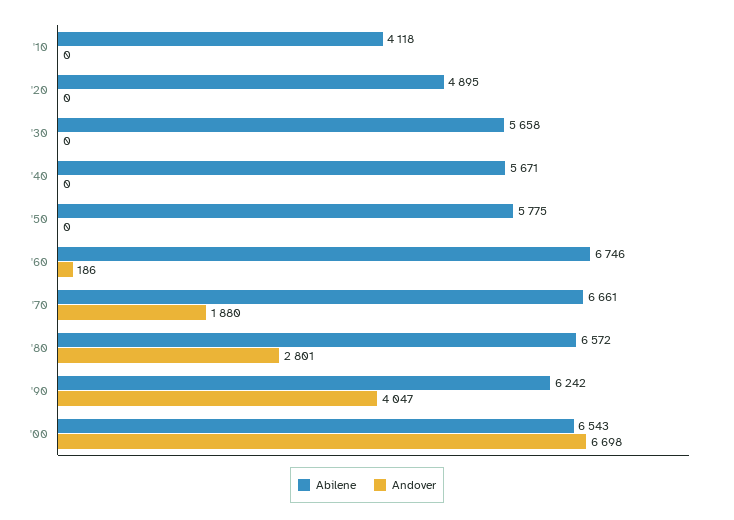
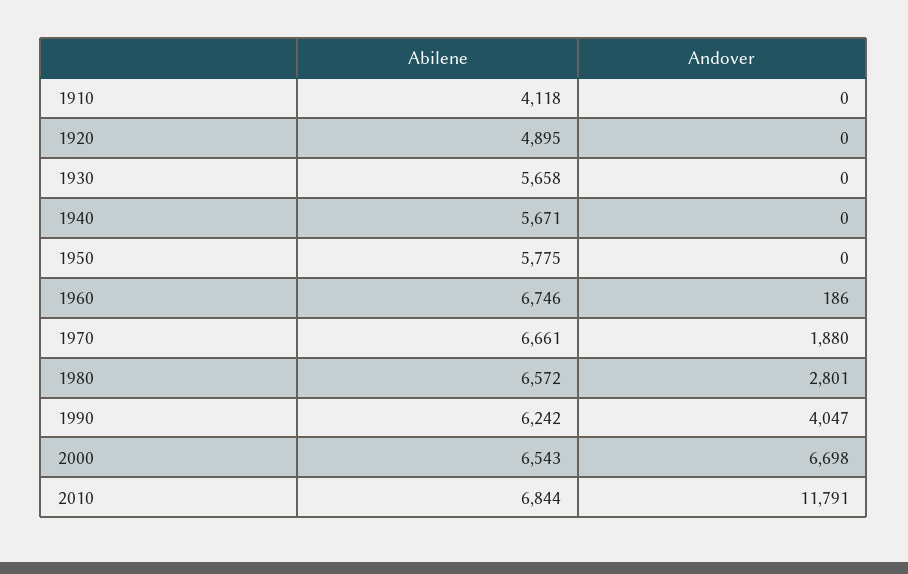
Abilene, 2010: none -> 6844
Andover, 2010: none -> 11791

